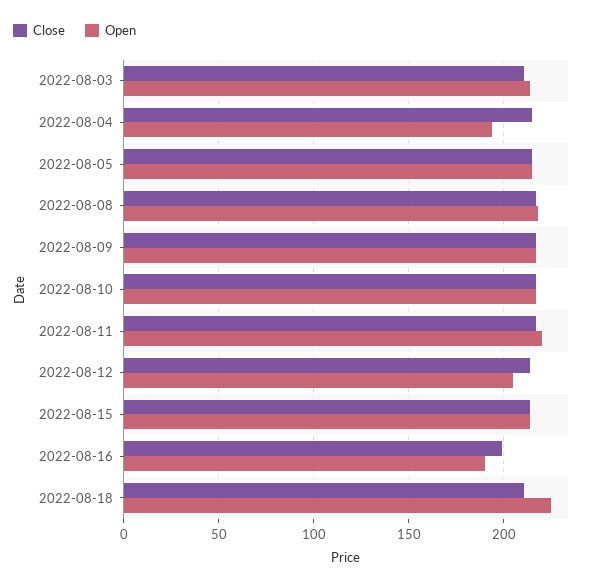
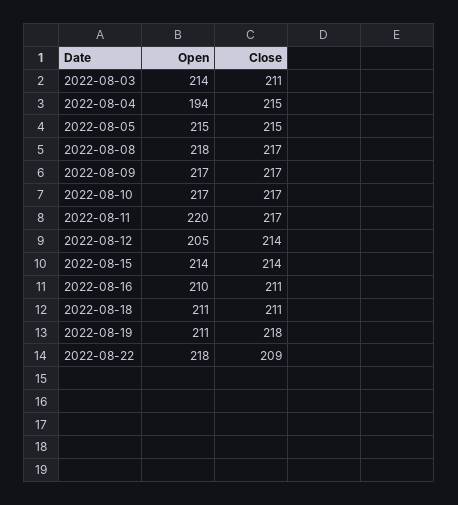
Close, 2022-08-16: 200 -> 211
Open, 2022-08-16: 190 -> 210
Open, 2022-08-18: 225 -> 211
Open, 2022-08-19: none -> 211
Close, 2022-08-19: none -> 218
Open, 2022-08-22: none -> 218
Close, 2022-08-22: none -> 209

